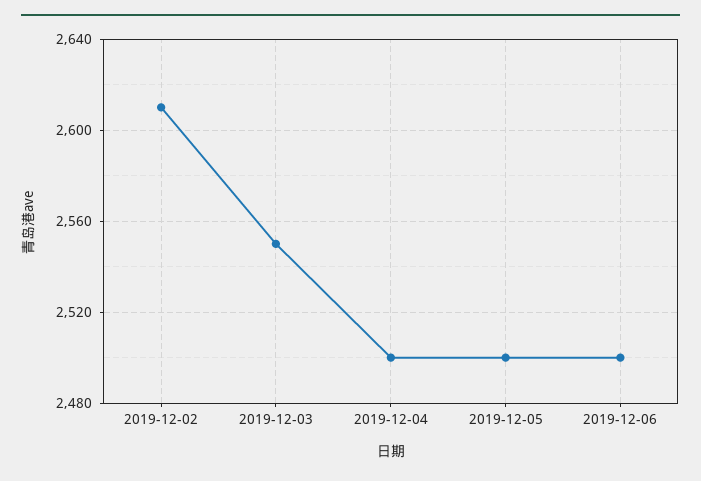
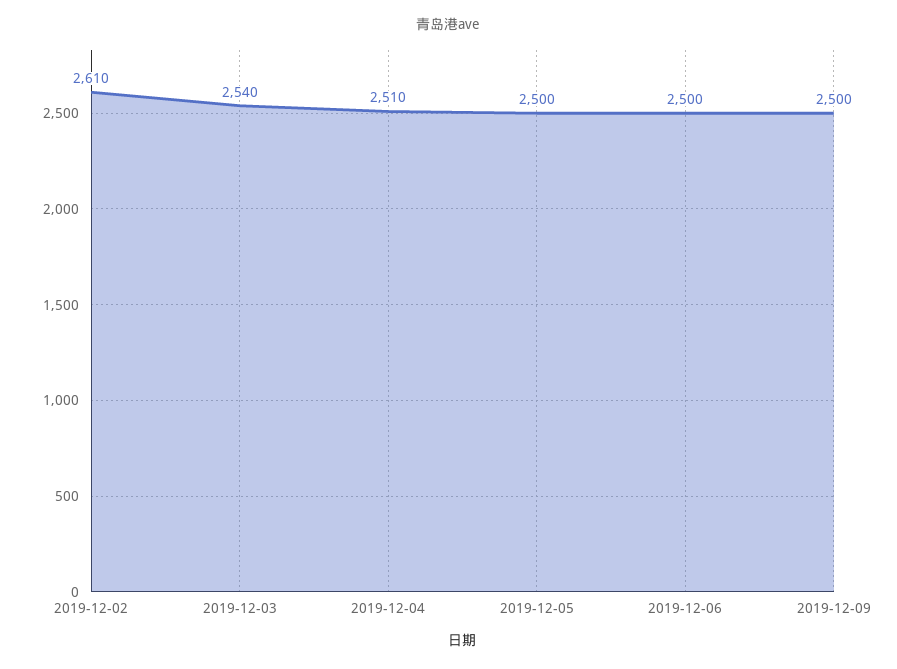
2019-12-03: 2550 -> 2540
2019-12-04: 2500 -> 2510
2019-12-09: none -> 2500

